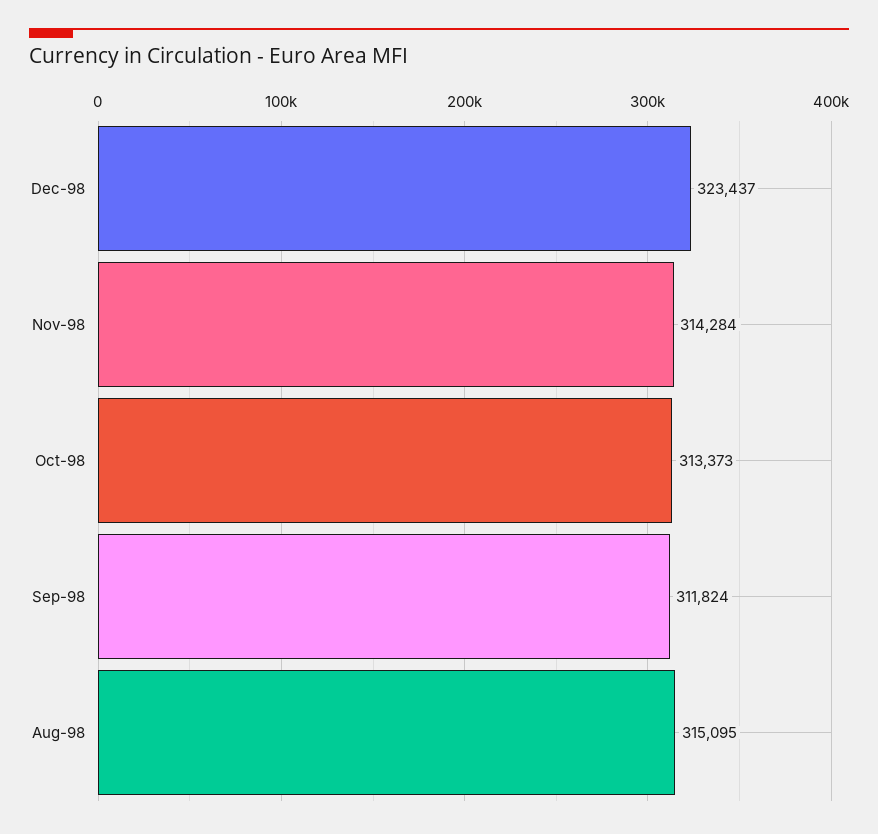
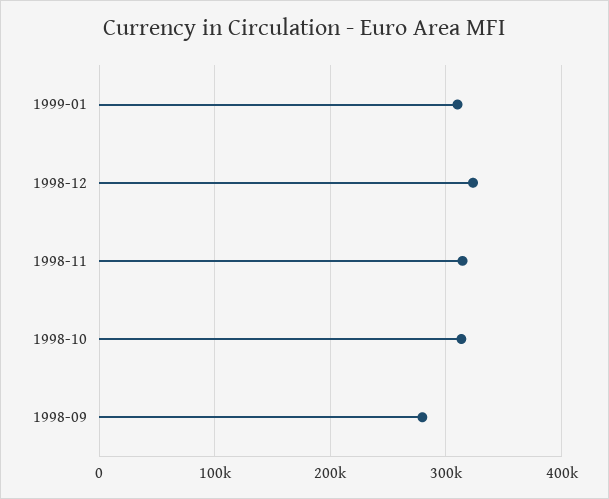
Sep-98: 311824 -> 280000
Aug-98: 315095 -> none
1999-01: none -> 310000

